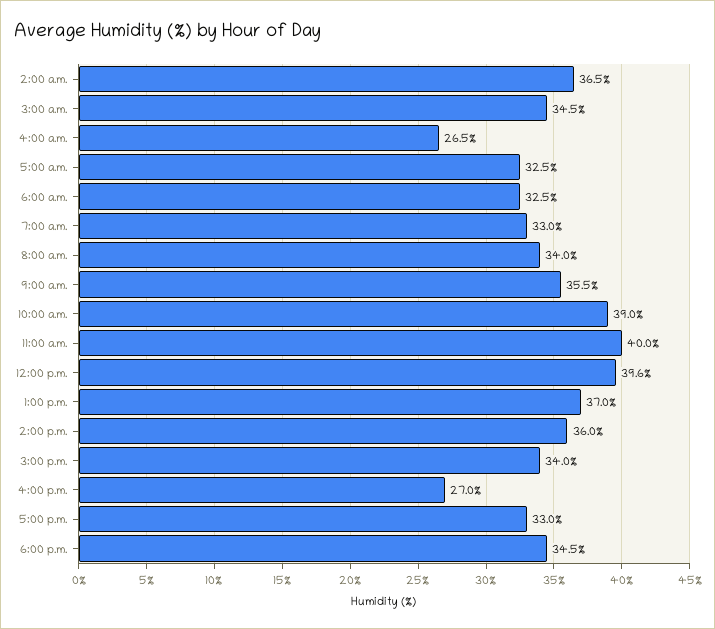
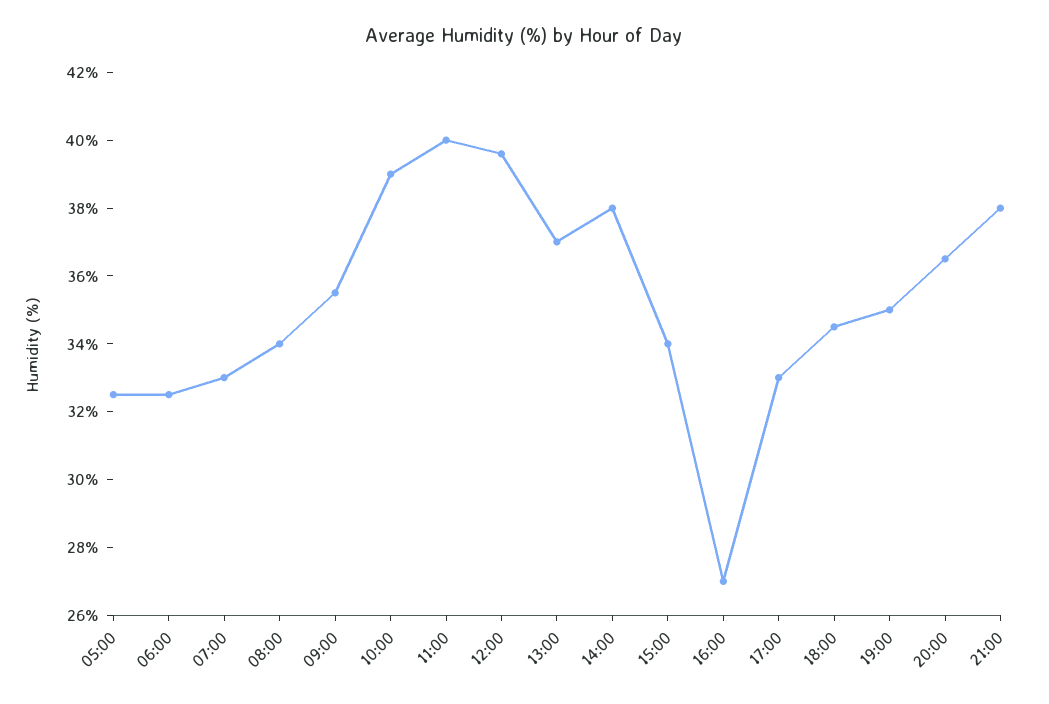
2:00 a.m.: 36.5 -> none
3:00 a.m.: 34.5 -> none
4:00 a.m.: 26.5 -> none
2:00 p.m.: 36 -> 38
19:00: none -> 35
20:00: none -> 36.5
21:00: none -> 38

